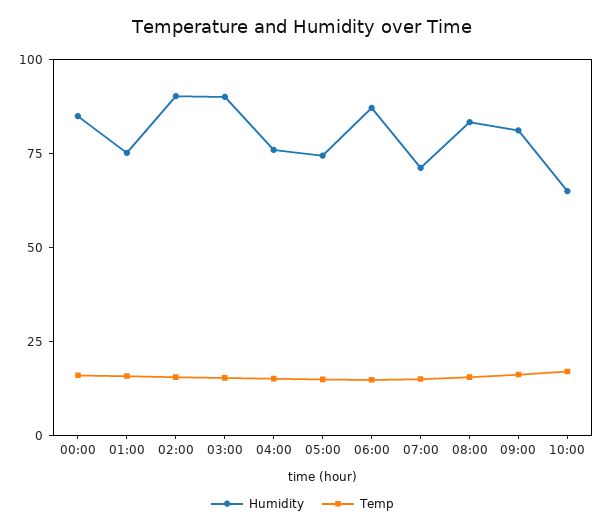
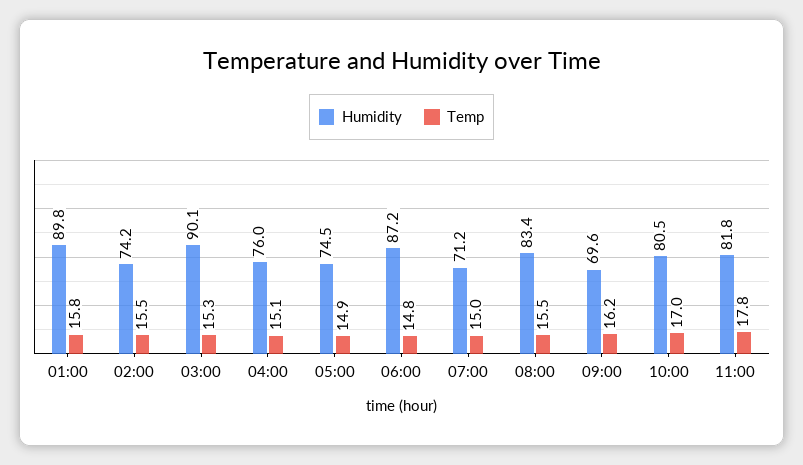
Humidity, 00:00: 85 -> none
Temp, 00:00: 15 -> none
Humidity, 01:00: 75 -> 89.8
Humidity, 02:00: 90 -> 74.2
Humidity, 09:00: 80 -> 69.6
Humidity, 10:00: 65 -> 80.5
Humidity, 11:00: none -> 81.8
Temp, 11:00: none -> 17.8

